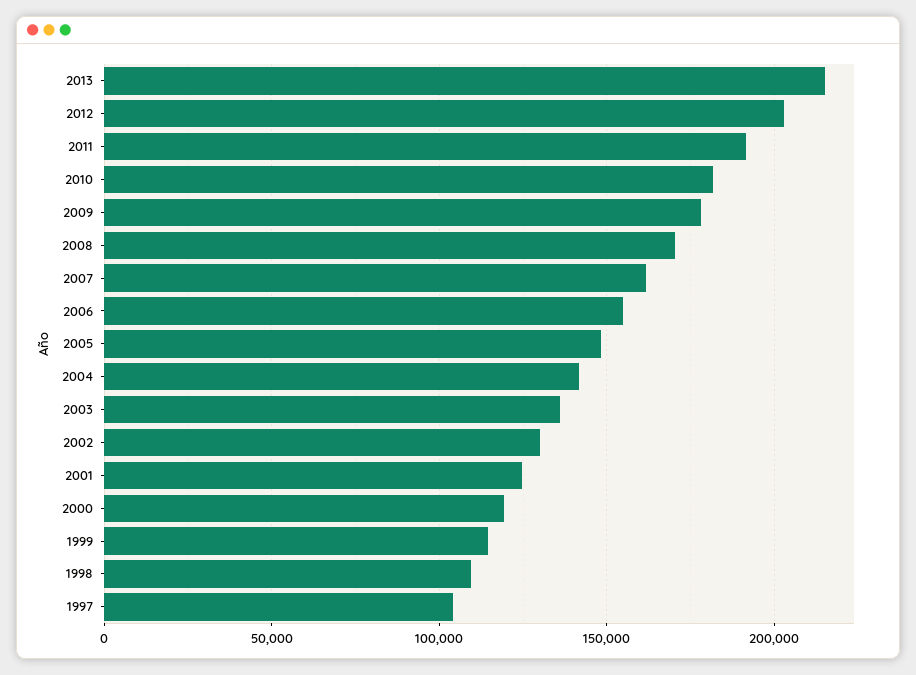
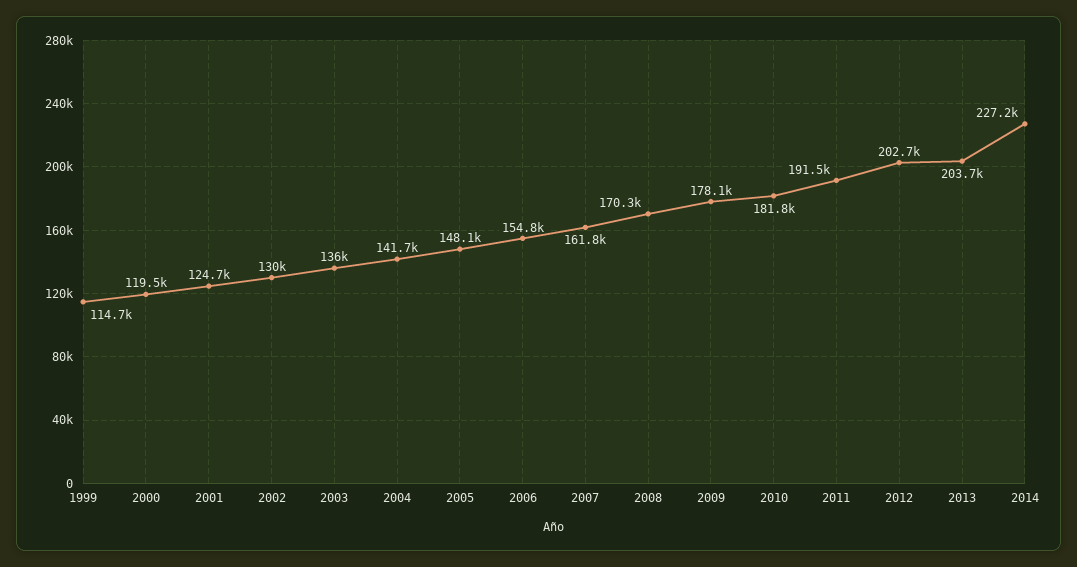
2013: 215000 -> 203700
1998: 110000 -> none
1997: 105000 -> none
2014: none -> 227200

